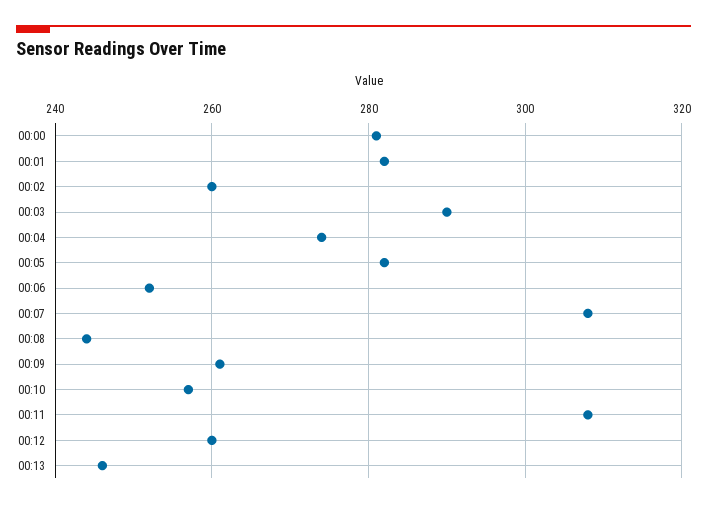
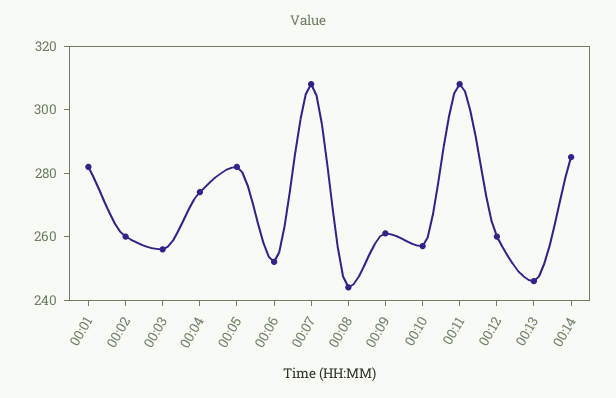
00:00: 280 -> none
00:03: 290 -> 255
00:14: none -> 285

